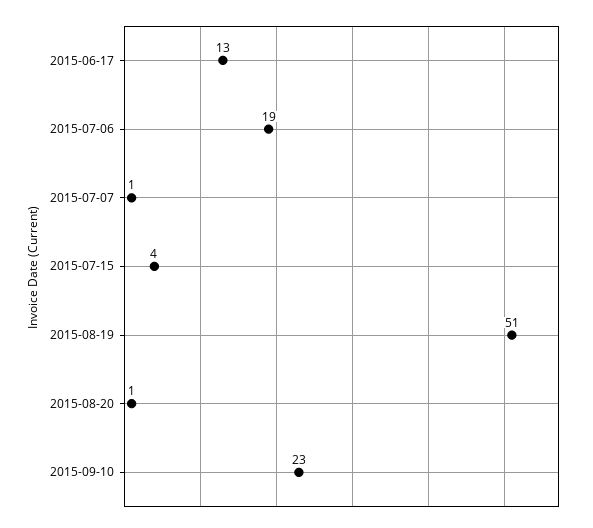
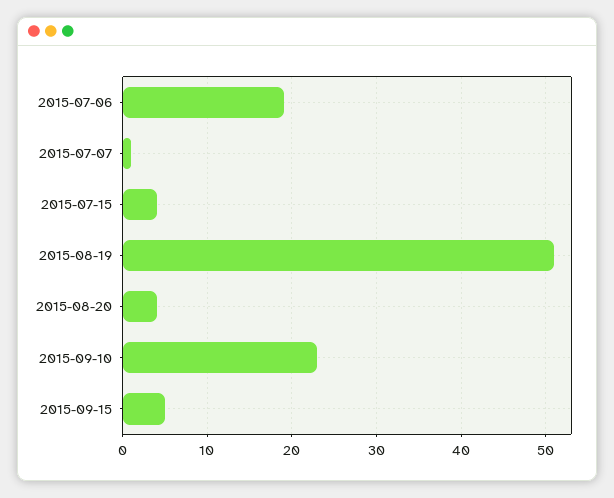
2015-06-17: 13 -> none
2015-08-20: 1 -> 4
2015-09-15: none -> 5

